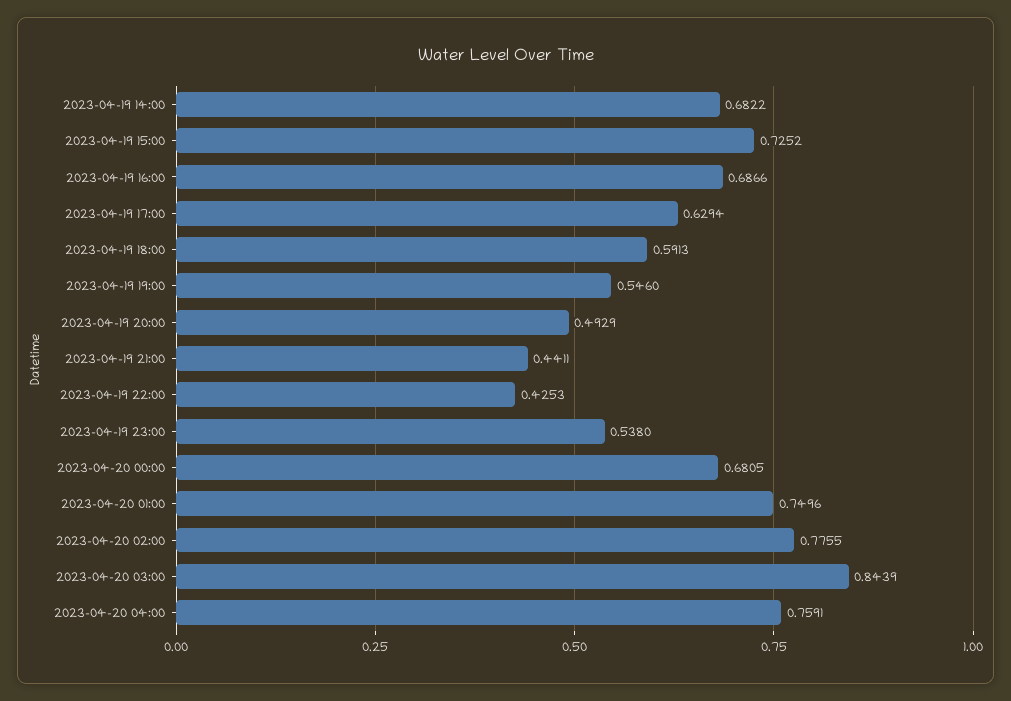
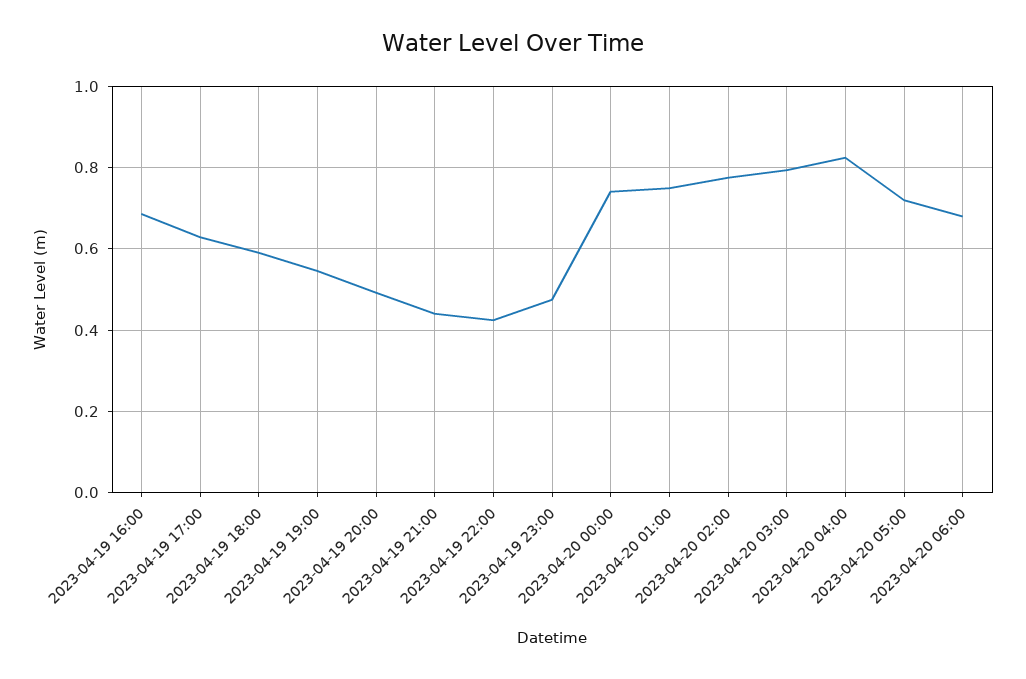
2023-04-19 14:00: 0.6822 -> none
2023-04-19 15:00: 0.7252 -> none
2023-04-19 23:00: 0.538 -> 0.48
2023-04-20 00:00: 0.6805 -> 0.74
2023-04-20 03:00: 0.8439 -> 0.8
2023-04-20 04:00: 0.7591 -> 0.82
2023-04-20 05:00: none -> 0.72
2023-04-20 06:00: none -> 0.68

